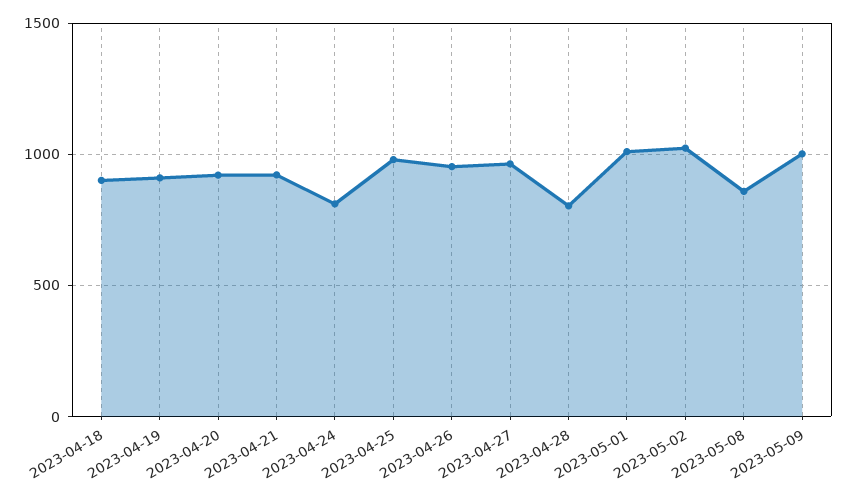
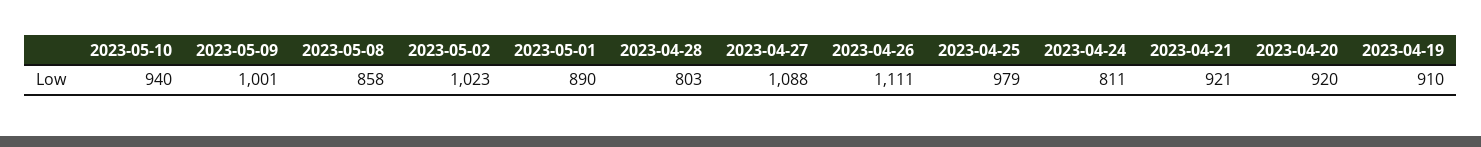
2023-04-18: 900 -> none
2023-04-26: 950 -> 1111
2023-04-27: 950 -> 1088
2023-05-01: 1000 -> 890
2023-05-10: none -> 940

